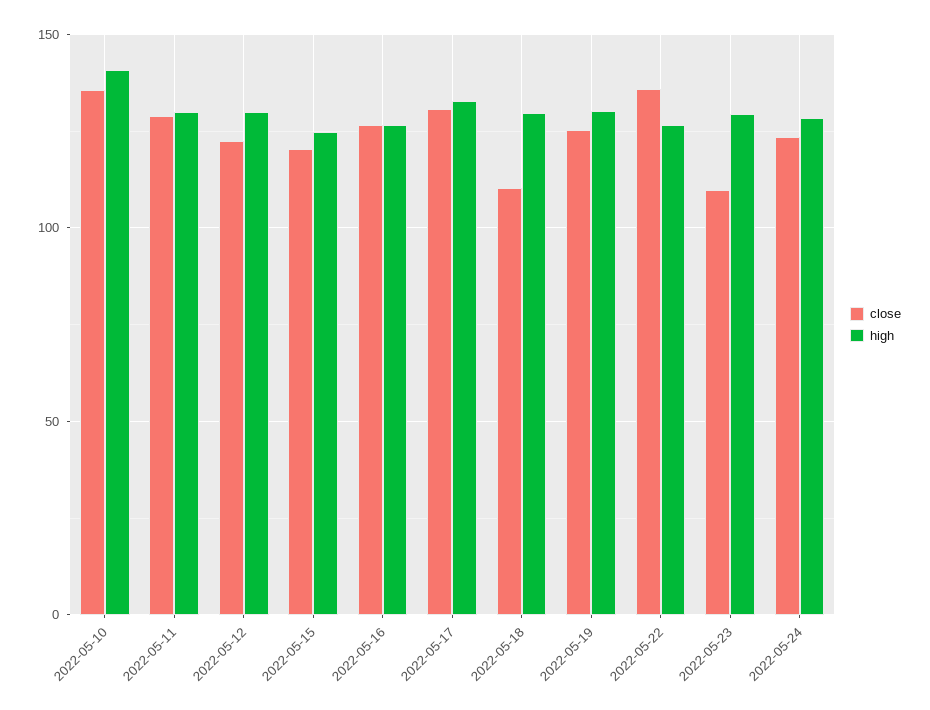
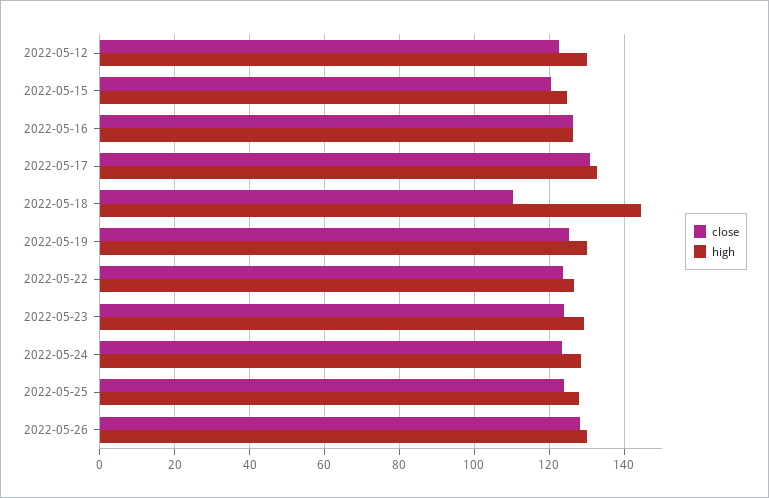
close, 2022-05-10: 135 -> none
high, 2022-05-10: 140 -> none
close, 2022-05-11: 130 -> none
high, 2022-05-11: 130 -> none
high, 2022-05-18: 130 -> 144
close, 2022-05-22: 135 -> 124
close, 2022-05-23: 110 -> 124
close, 2022-05-25: none -> 124
high, 2022-05-25: none -> 128
close, 2022-05-26: none -> 128
high, 2022-05-26: none -> 130

